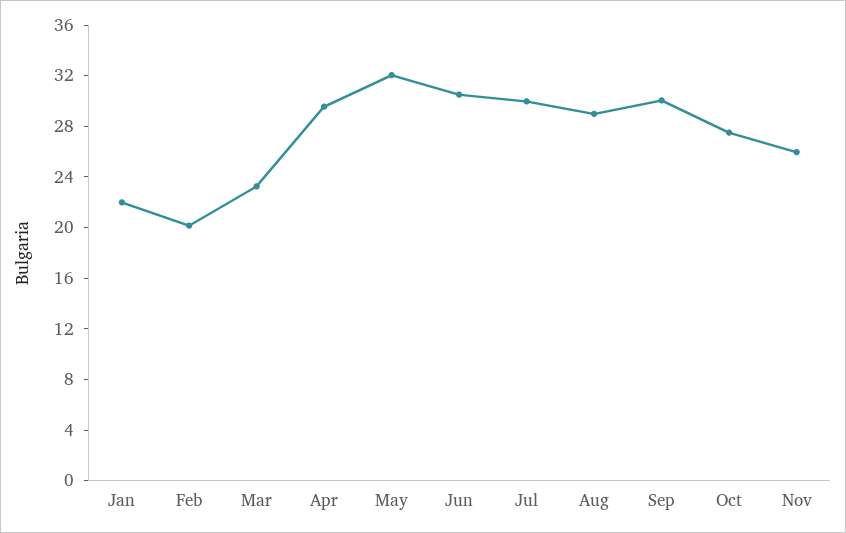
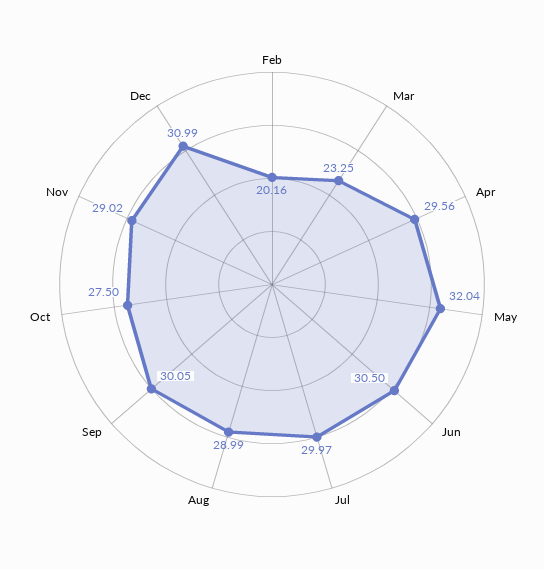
Jan: 22 -> none
Nov: 26 -> 29.02
Dec: none -> 30.99

